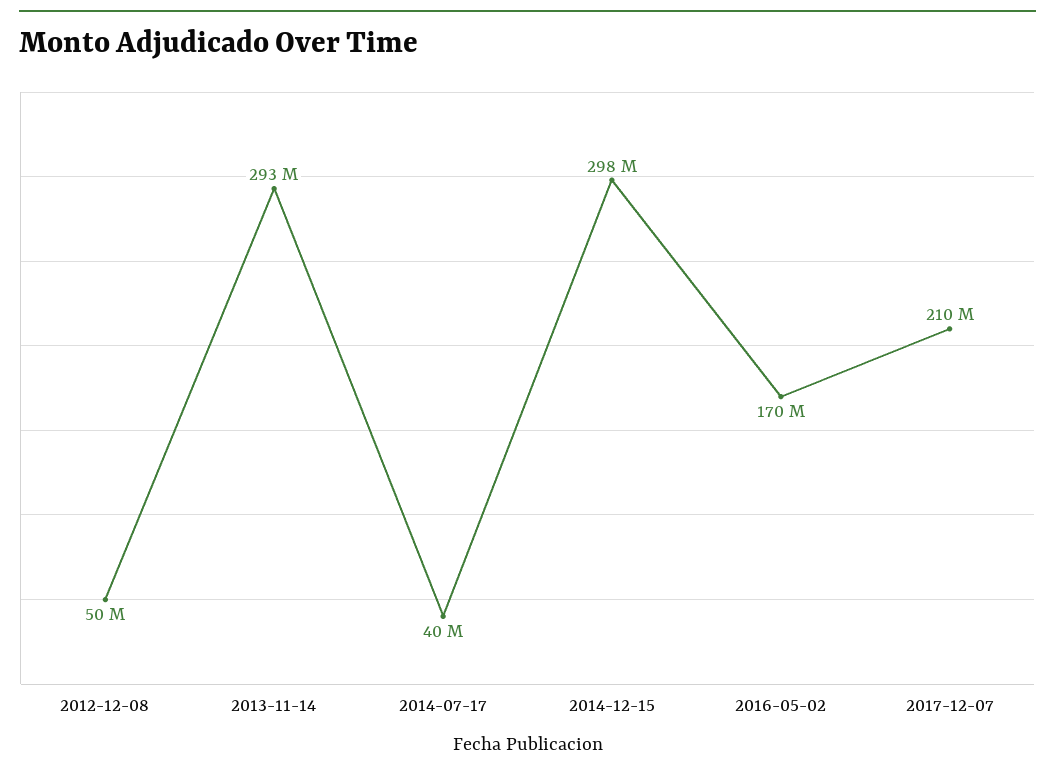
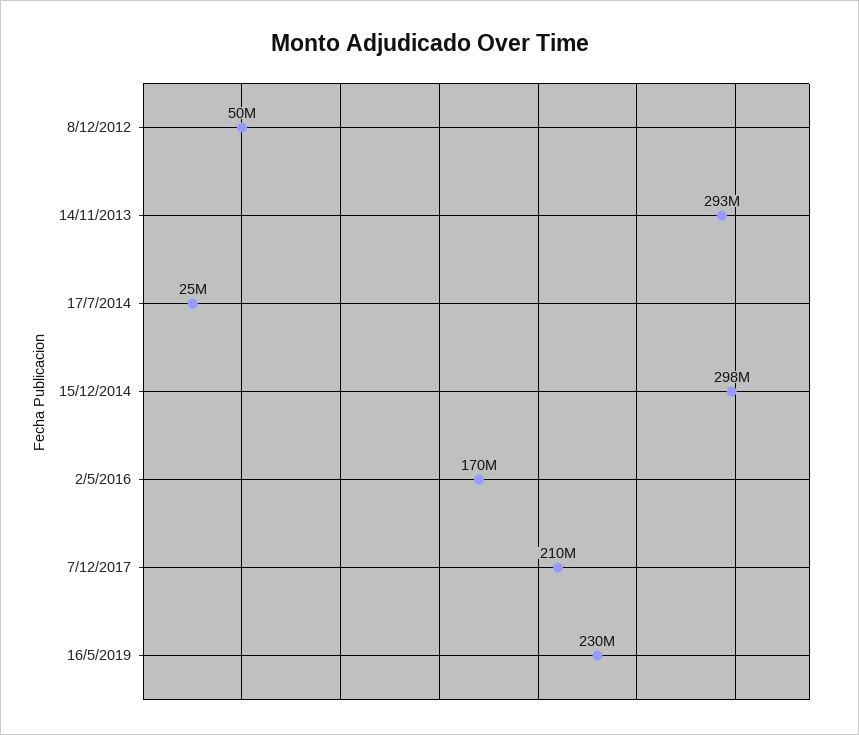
2014-07-17: 40000000 -> 25000000
16/5/2019: none -> 230000000

